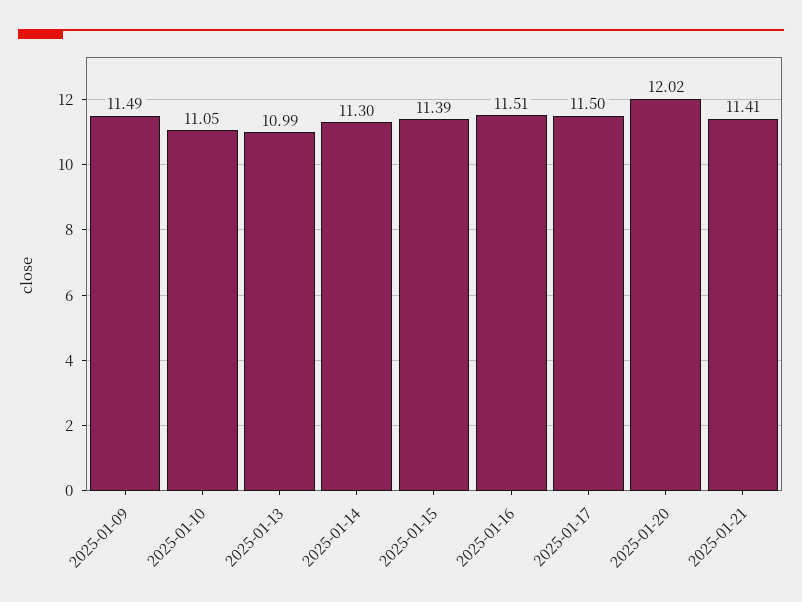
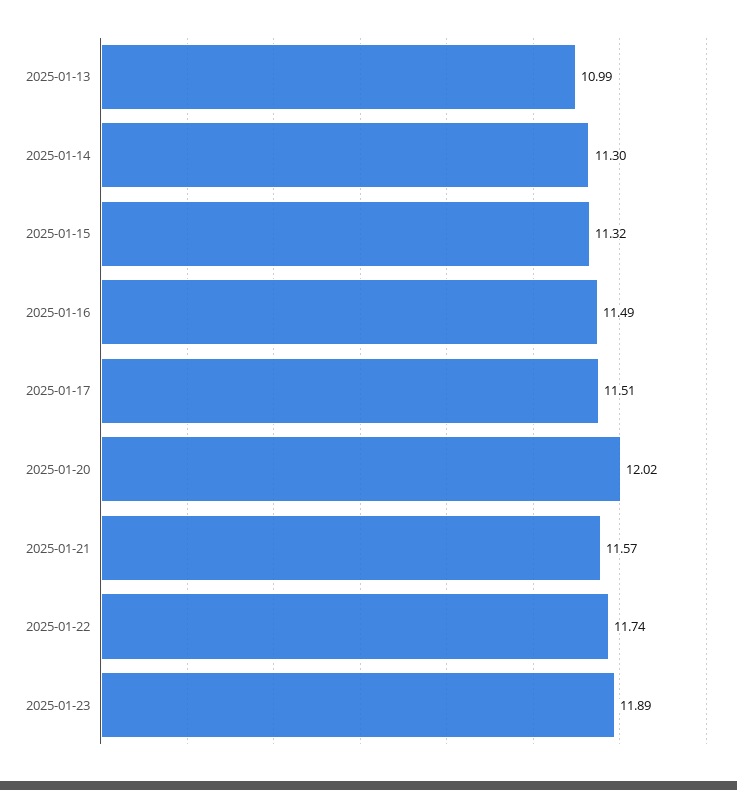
2025-01-09: 11.49 -> none
2025-01-10: 11.05 -> none
2025-01-15: 11.39 -> 11.32
2025-01-16: 11.51 -> 11.49
2025-01-17: 11.5 -> 11.51
2025-01-21: 11.41 -> 11.57
2025-01-22: none -> 11.74
2025-01-23: none -> 11.89

